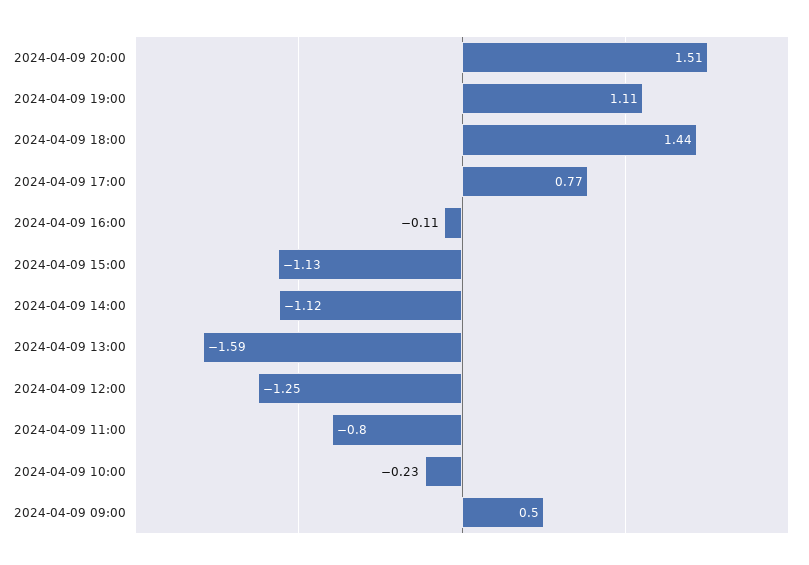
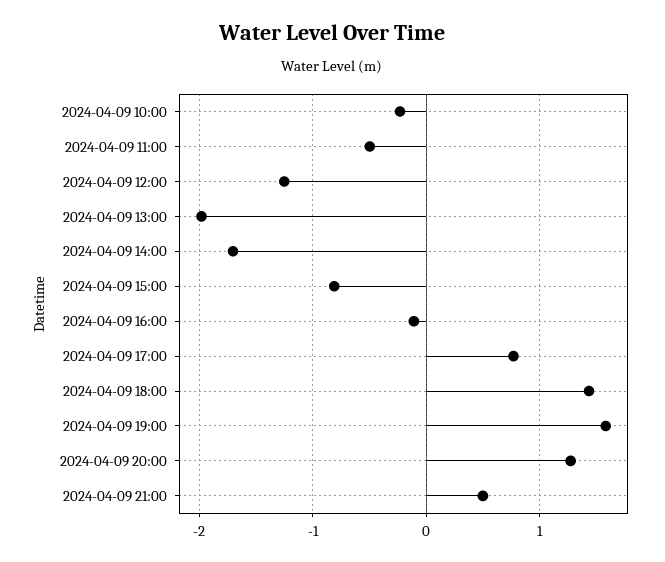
2024-04-09 20:00: 1.51 -> 1.3
2024-04-09 19:00: 1.11 -> 1.6
2024-04-09 15:00: -1.13 -> -0.8
2024-04-09 14:00: -1.12 -> -1.7
2024-04-09 13:00: -1.59 -> -2
2024-04-09 11:00: -0.8 -> -0.5
2024-04-09 09:00: 0.5 -> none
2024-04-09 21:00: none -> 0.5

